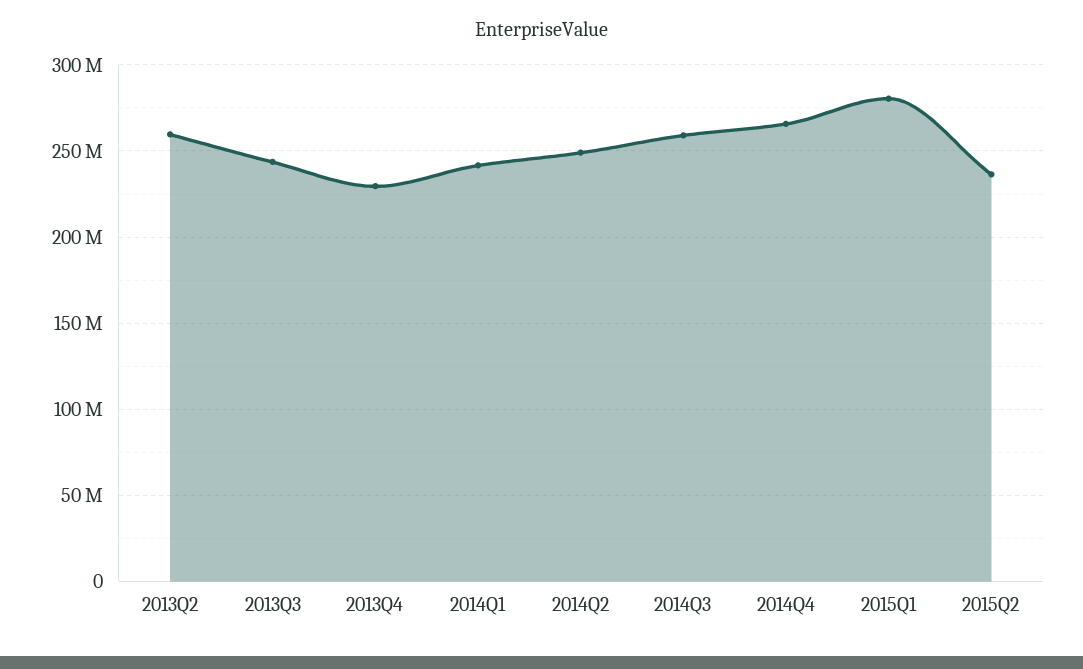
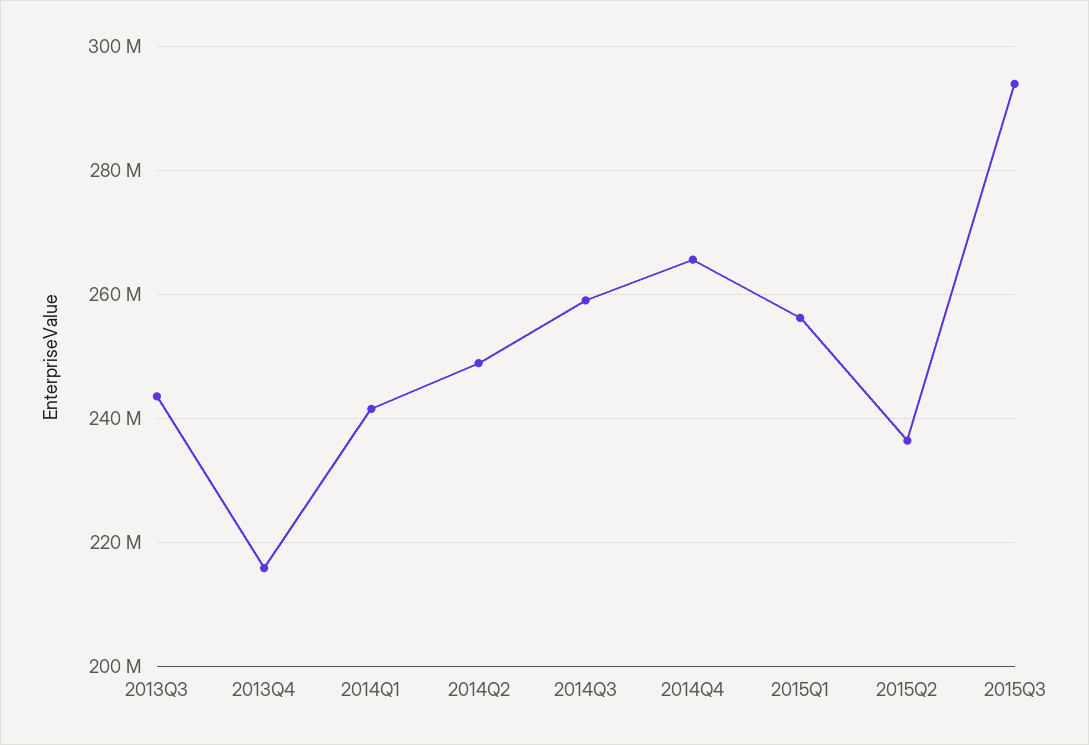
2013Q2: 260000000 -> none
2013Q4: 230000000 -> 216000000
2015Q1: 280000000 -> 256000000
2015Q3: none -> 294000000

